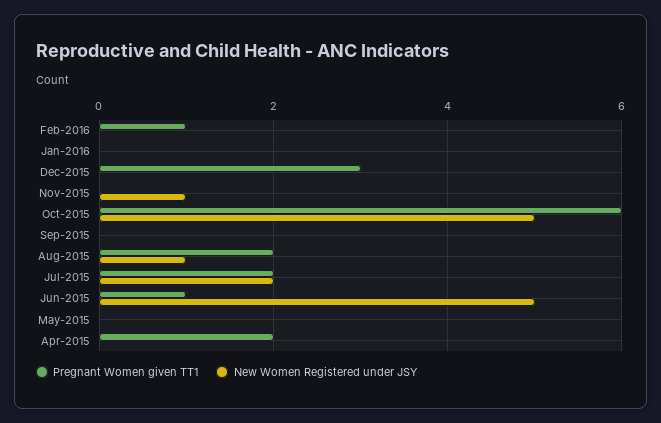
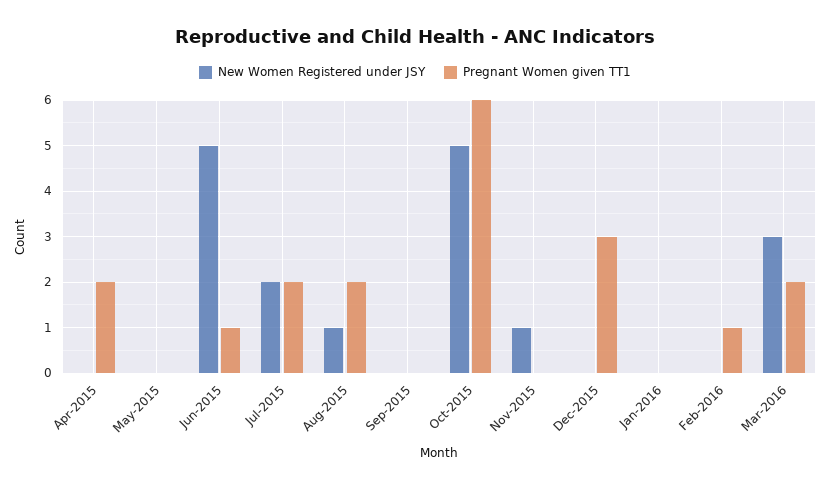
New Women Registered under JSY, Mar-2016: none -> 3
Pregnant Women given TT1, Mar-2016: none -> 2

